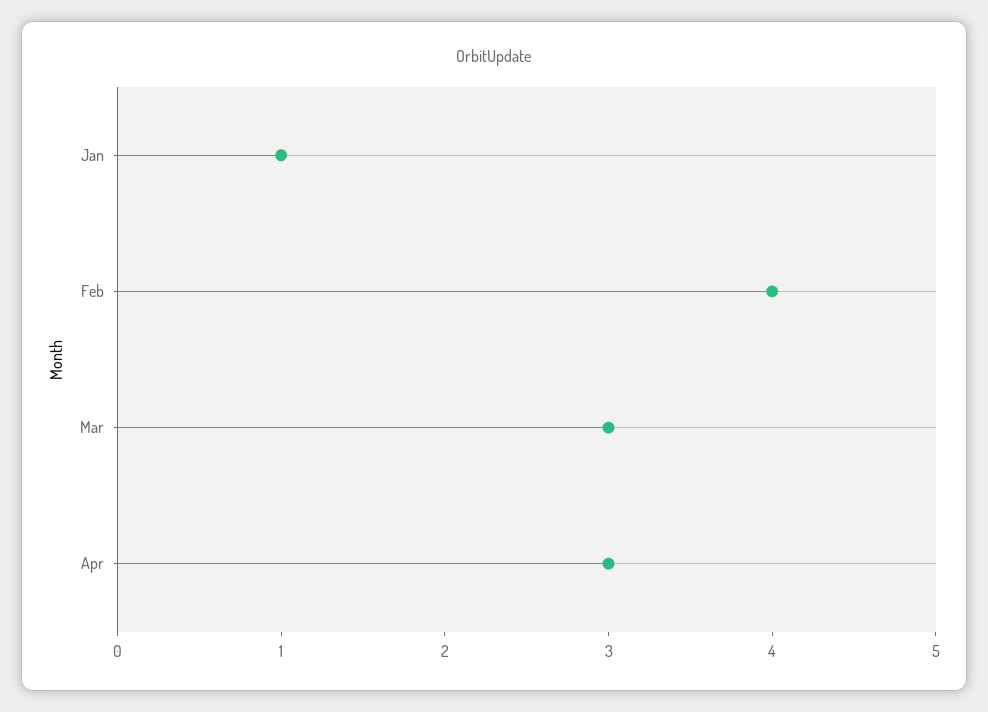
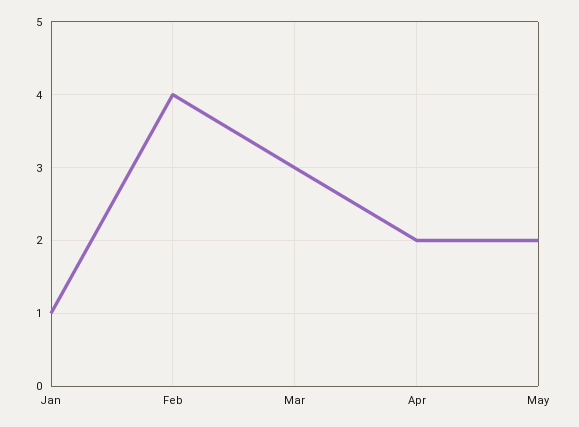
Apr: 3 -> 2
May: none -> 2

